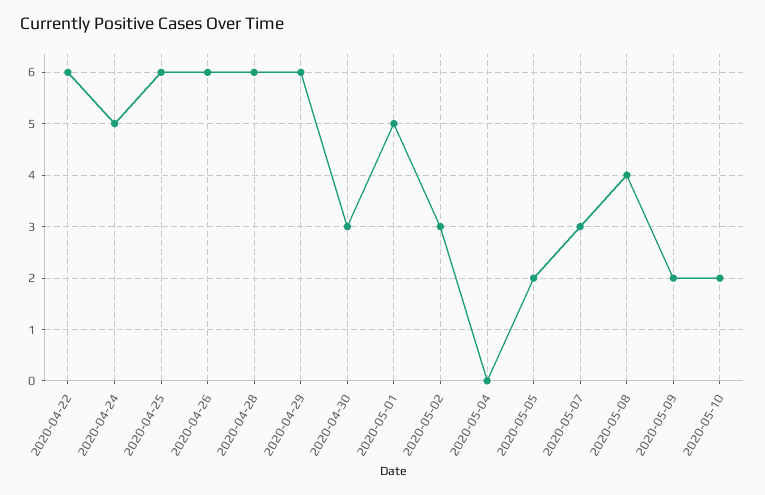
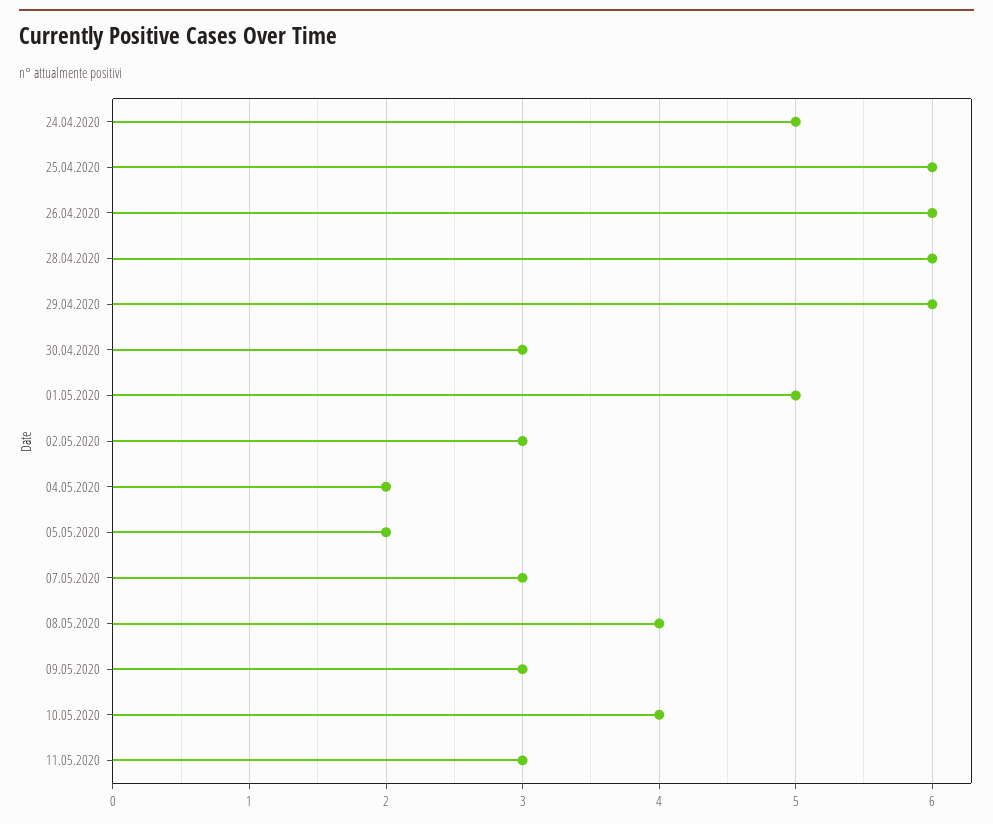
2020-04-22: 6 -> none
2020-05-04: 0 -> 2
2020-05-09: 2 -> 3
2020-05-10: 2 -> 4
11.05.2020: none -> 3

